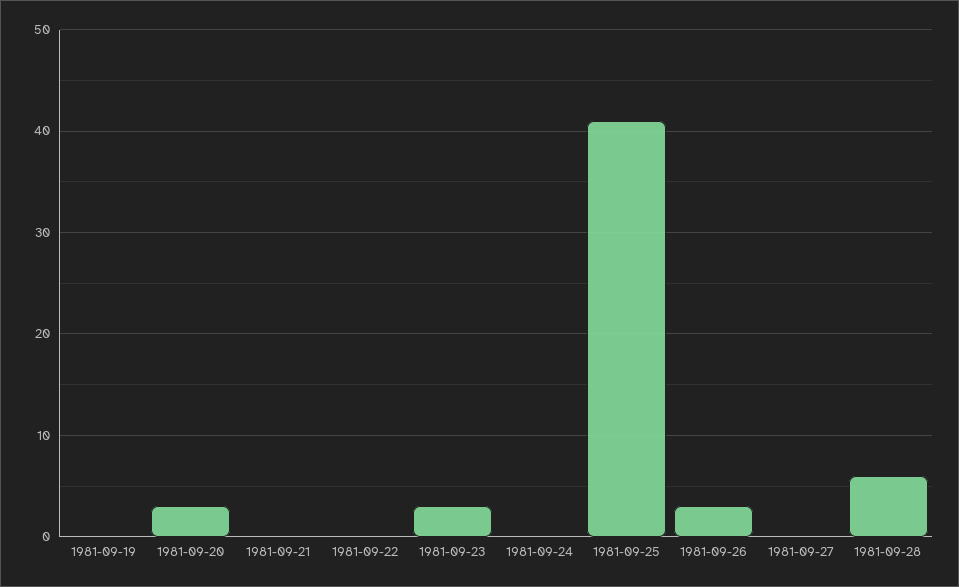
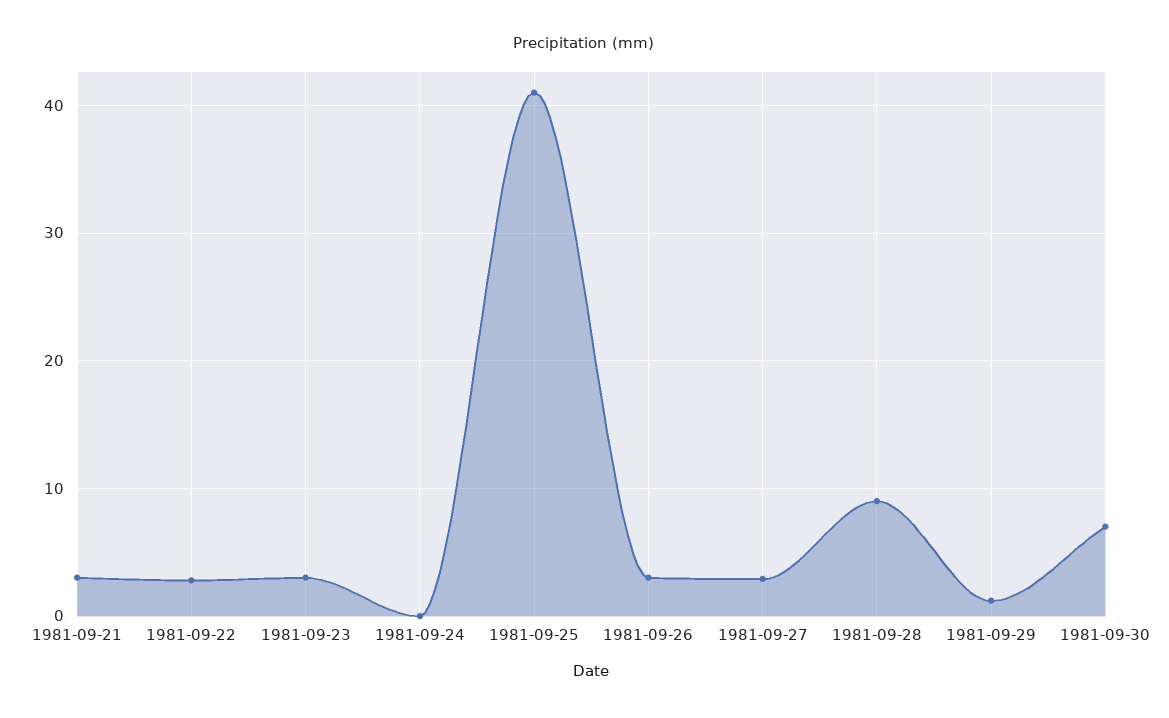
1981-09-19: 0 -> none
1981-09-20: 3 -> none
1981-09-21: 0 -> 3
1981-09-22: 0 -> 3
1981-09-27: 0 -> 3
1981-09-28: 6 -> 9
1981-09-29: none -> 1
1981-09-30: none -> 7

